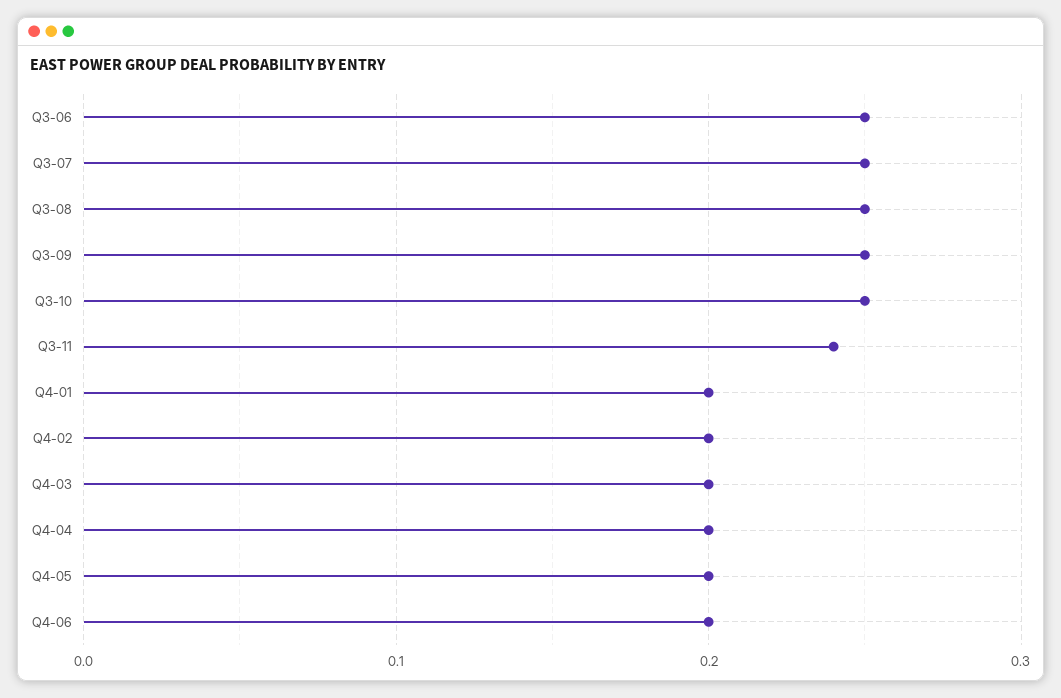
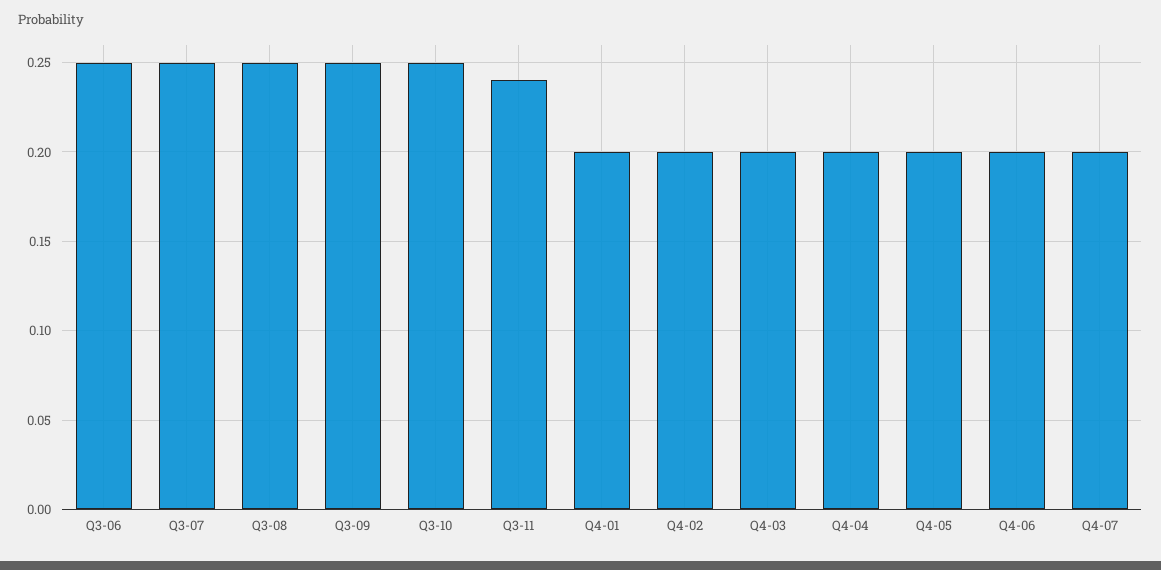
Q4-07: none -> 0.2

